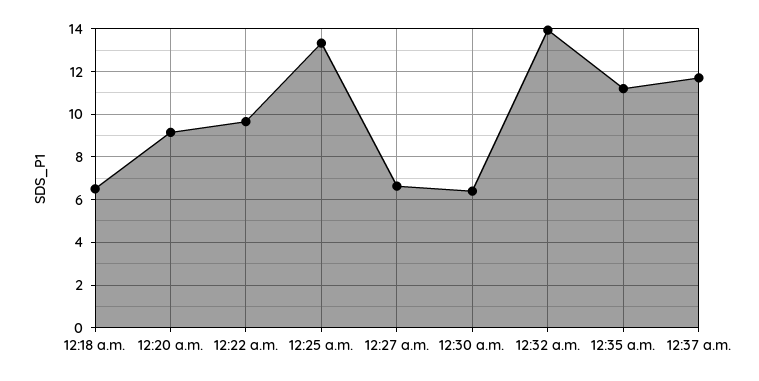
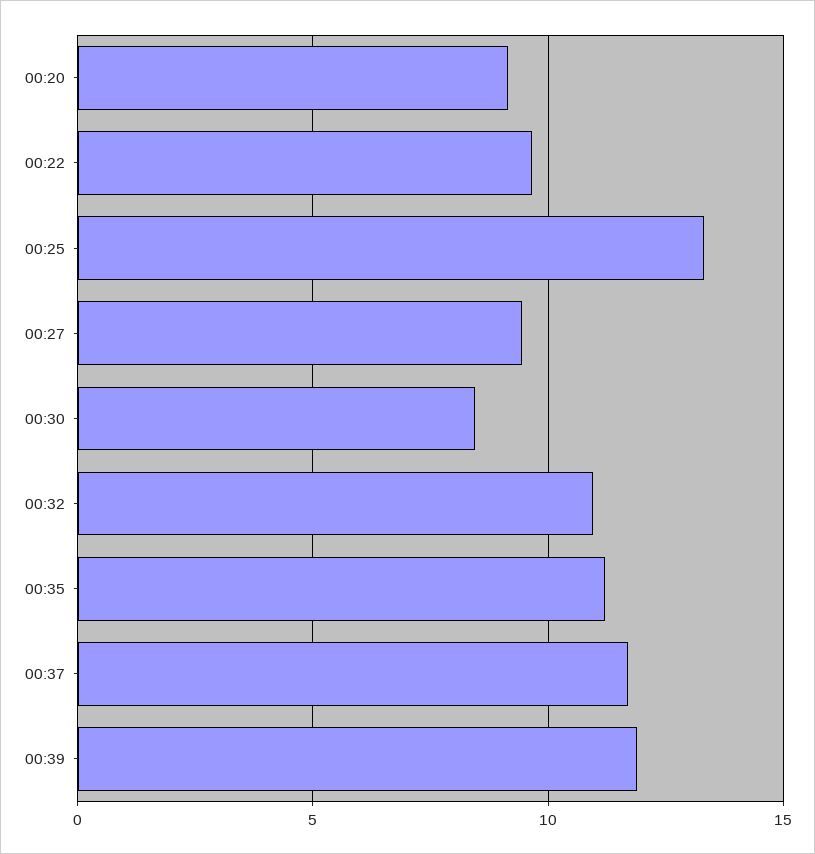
12:18 a.m.: 6.5 -> none
12:27 a.m.: 6.5 -> 9.5
12:30 a.m.: 6.5 -> 8.5
12:32 a.m.: 14 -> 11
00:39: none -> 12

